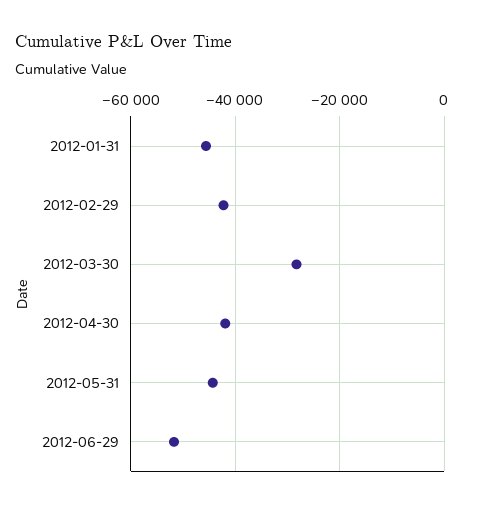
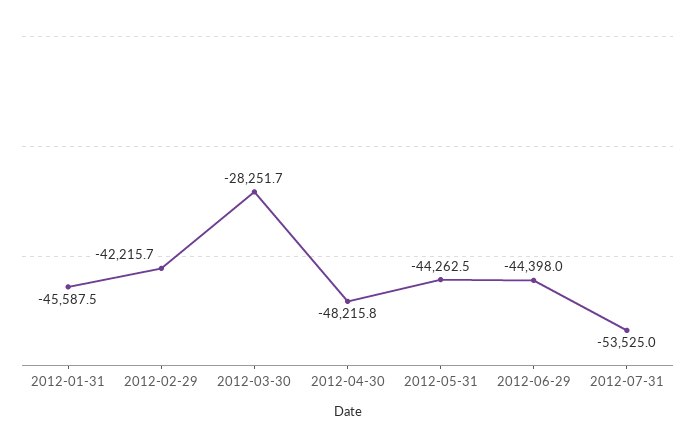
2012-04-30: -42000 -> -48215.8
2012-06-29: -52000 -> -44398
2012-07-31: none -> -53525

